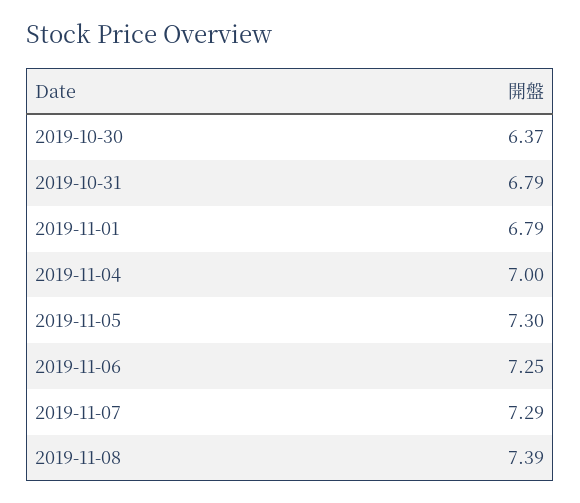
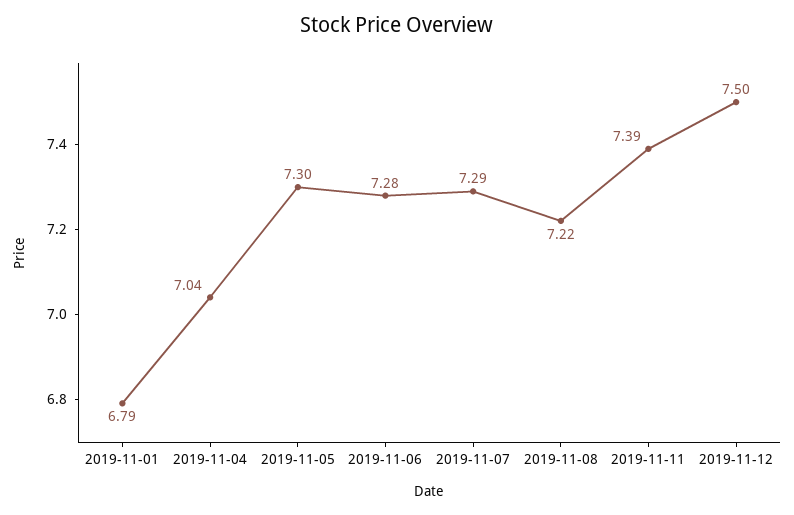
2019-10-30: 6.37 -> none
2019-10-31: 6.79 -> none
2019-11-04: 7 -> 7.04
2019-11-06: 7.25 -> 7.28
2019-11-08: 7.39 -> 7.22
2019-11-11: none -> 7.39
2019-11-12: none -> 7.5

